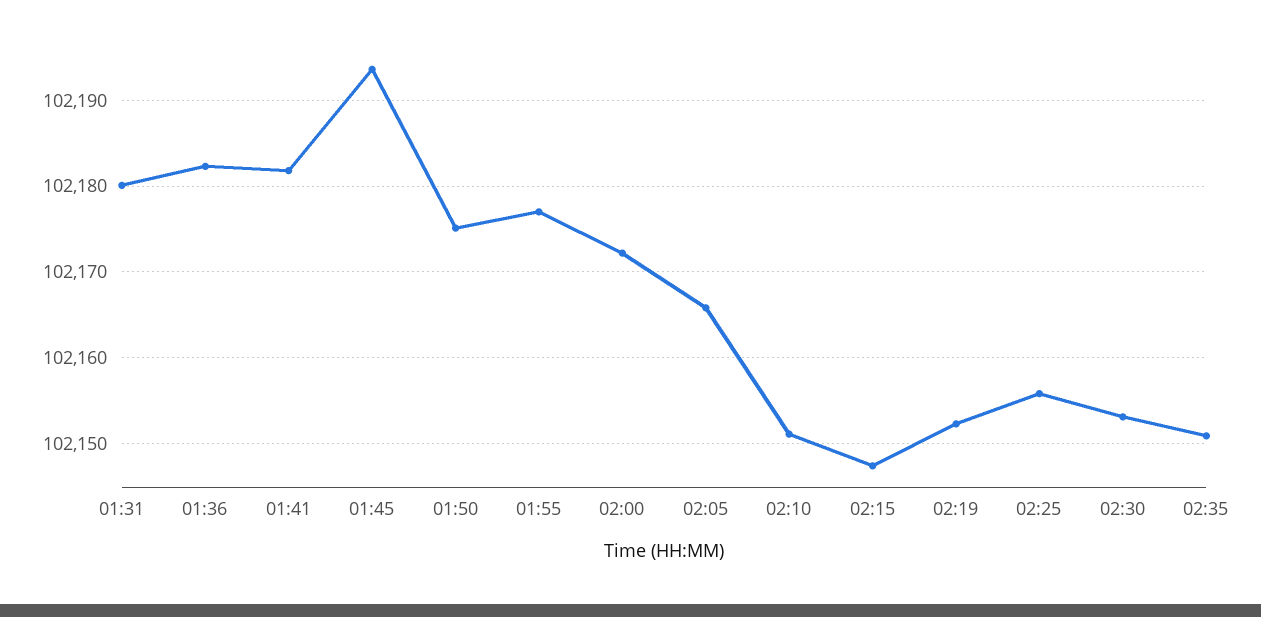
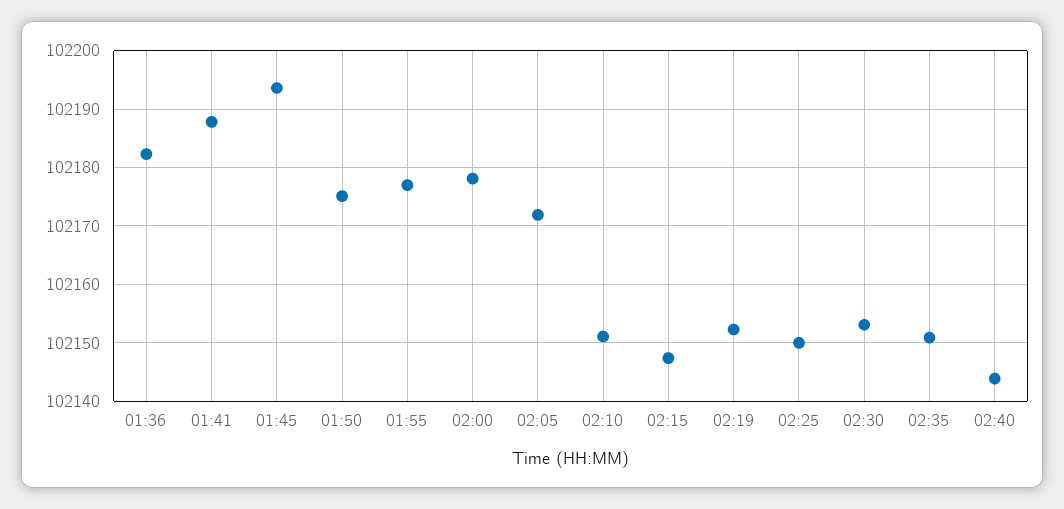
01:31: 102180 -> none
01:41: 102182 -> 102188
02:00: 102172 -> 102178
02:05: 102166 -> 102172
02:25: 102156 -> 102150
02:40: none -> 102144

